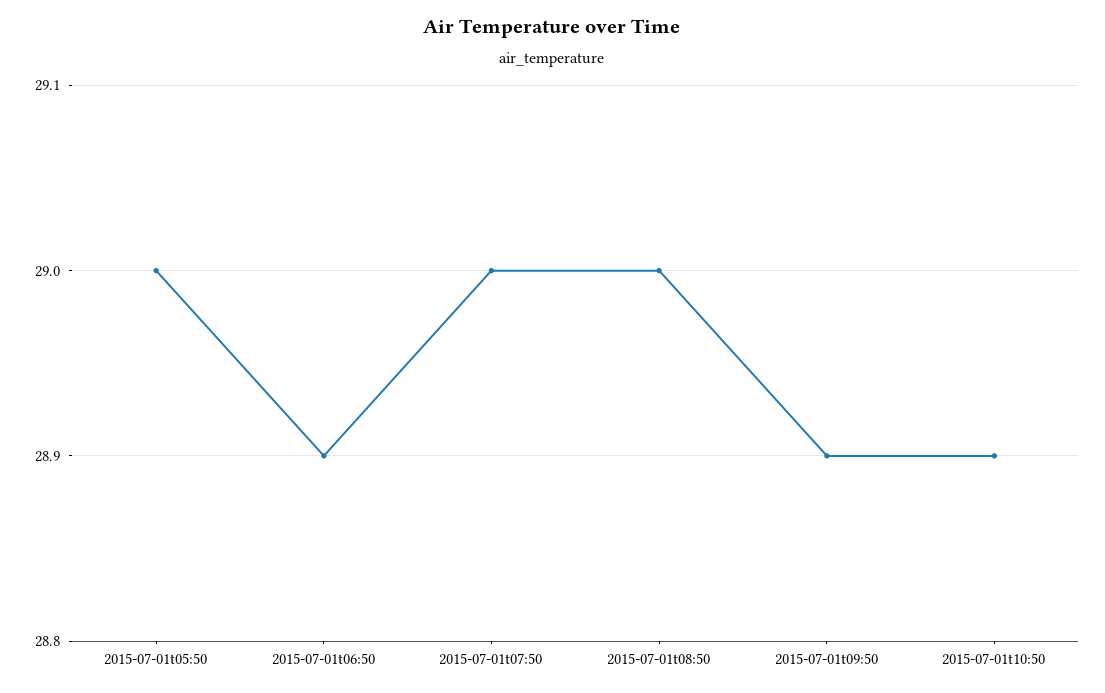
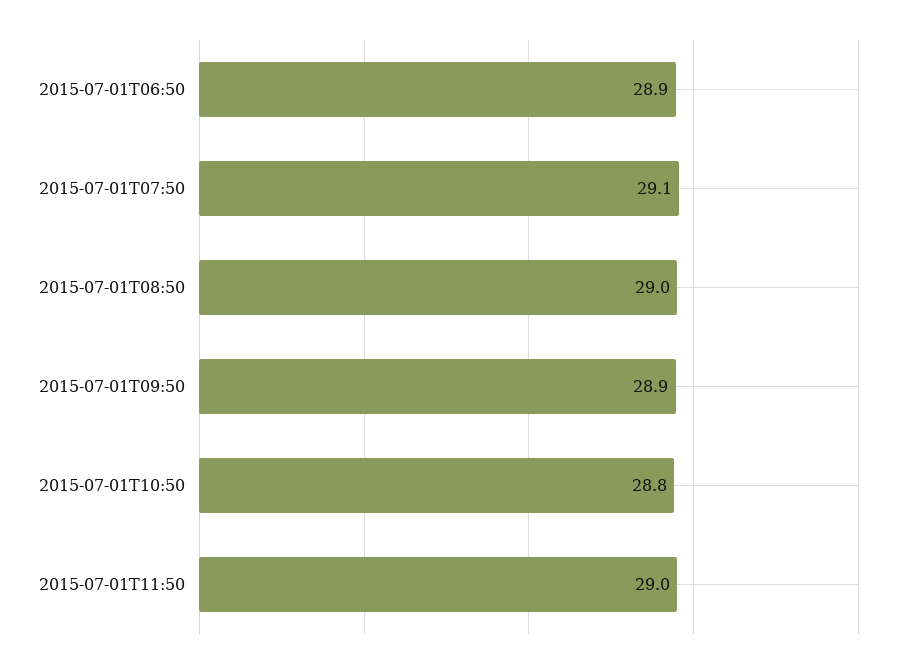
2015-07-01t05:50: 29 -> none
2015-07-01t07:50: 29 -> 29.1
2015-07-01t10:50: 28.9 -> 28.8
2015-07-01T11:50: none -> 29

